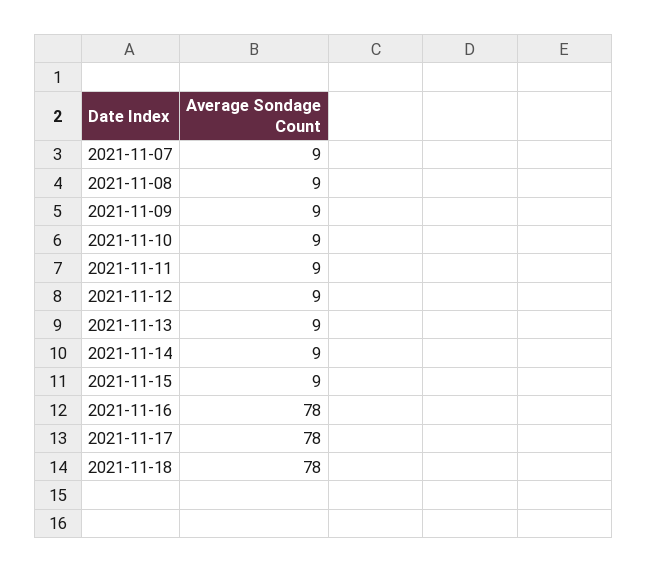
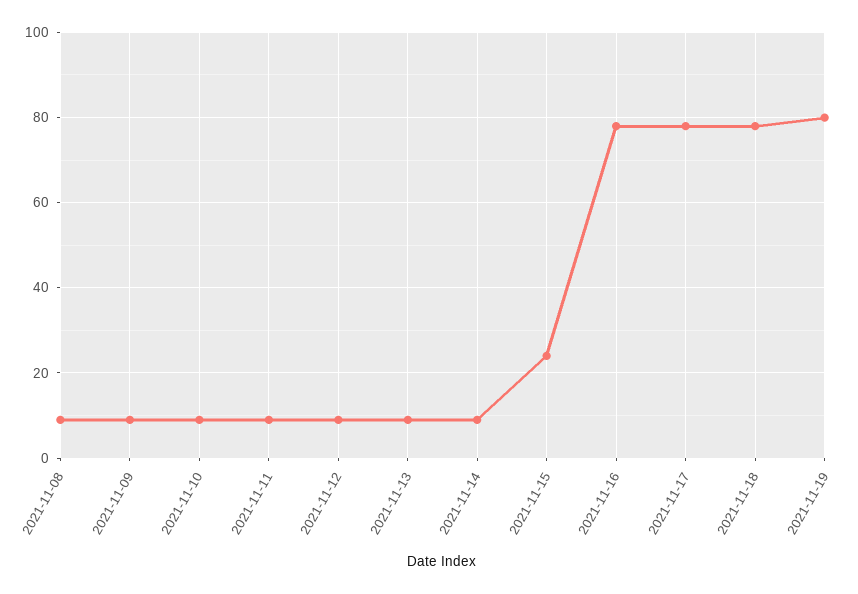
2021-11-07: 9 -> none
2021-11-15: 9 -> 25
2021-11-19: none -> 80

